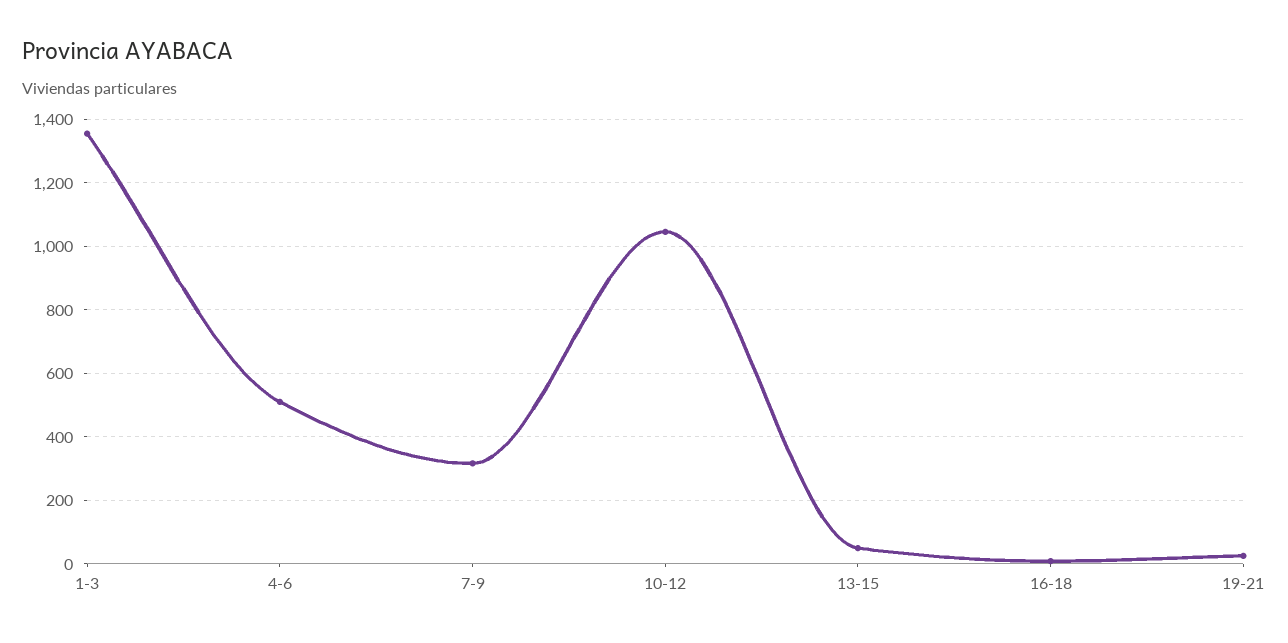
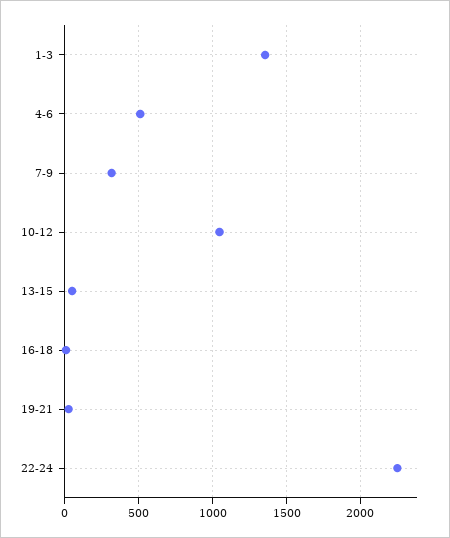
22-24: none -> 2250

